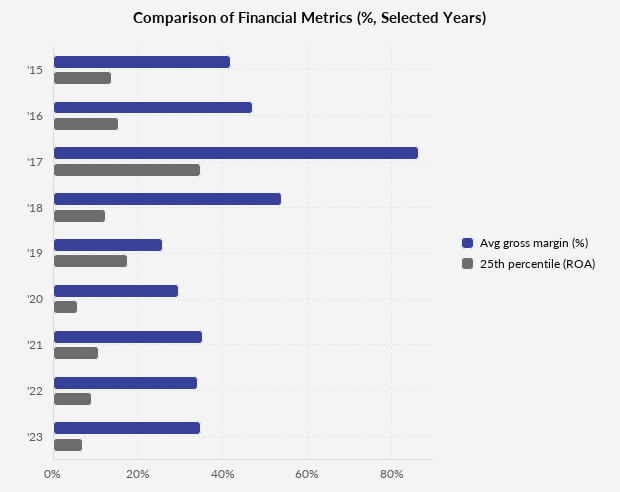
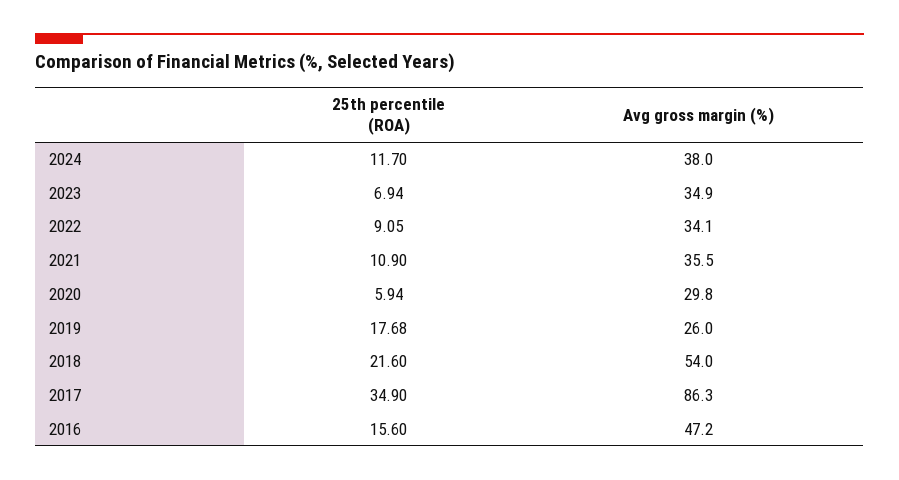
Avg gross margin (%), '15: 42 -> none
25th percentile (ROA), '15: 14 -> none
25th percentile (ROA), '18: 12 -> 21.6
25th percentile (ROA), 2024: none -> 11.7
Avg gross margin (%), 2024: none -> 38

